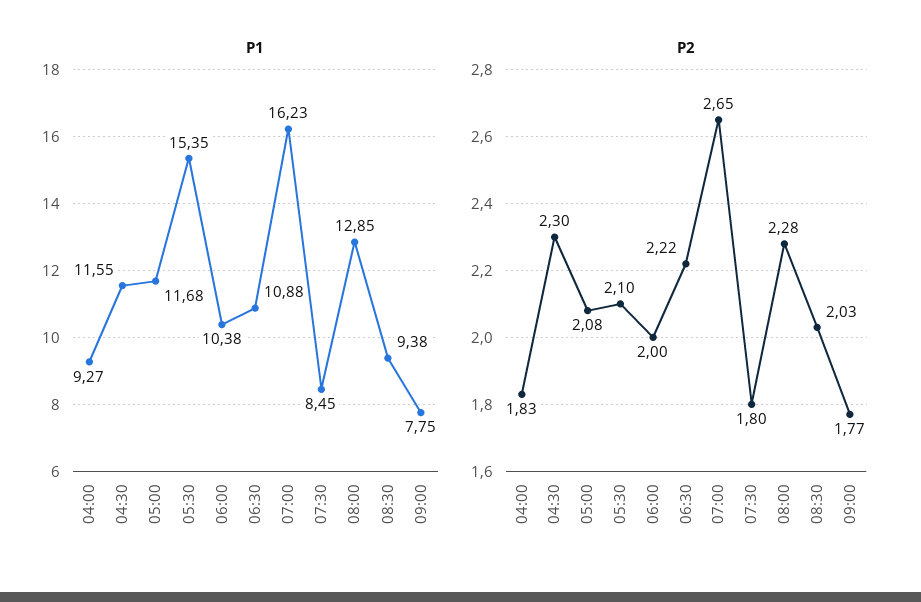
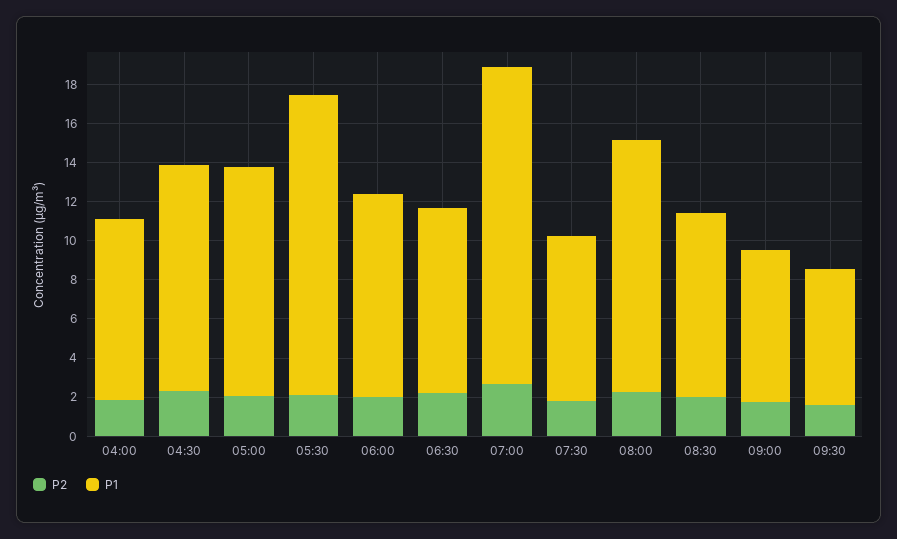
P1, 06:30: 10.88 -> 9.5
P2, 09:30: none -> 1.5
P1, 09:30: none -> 7

